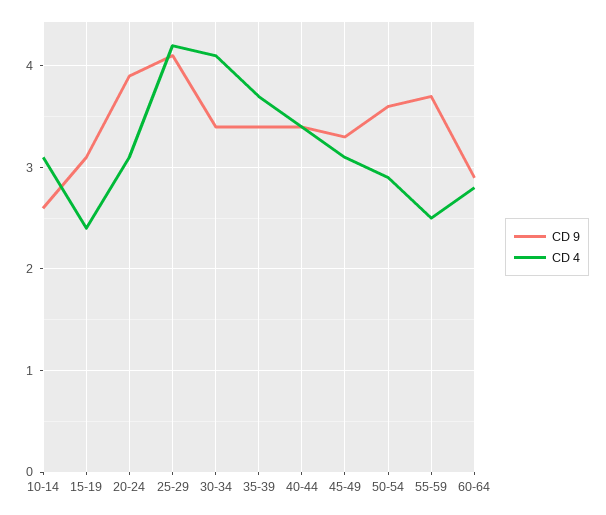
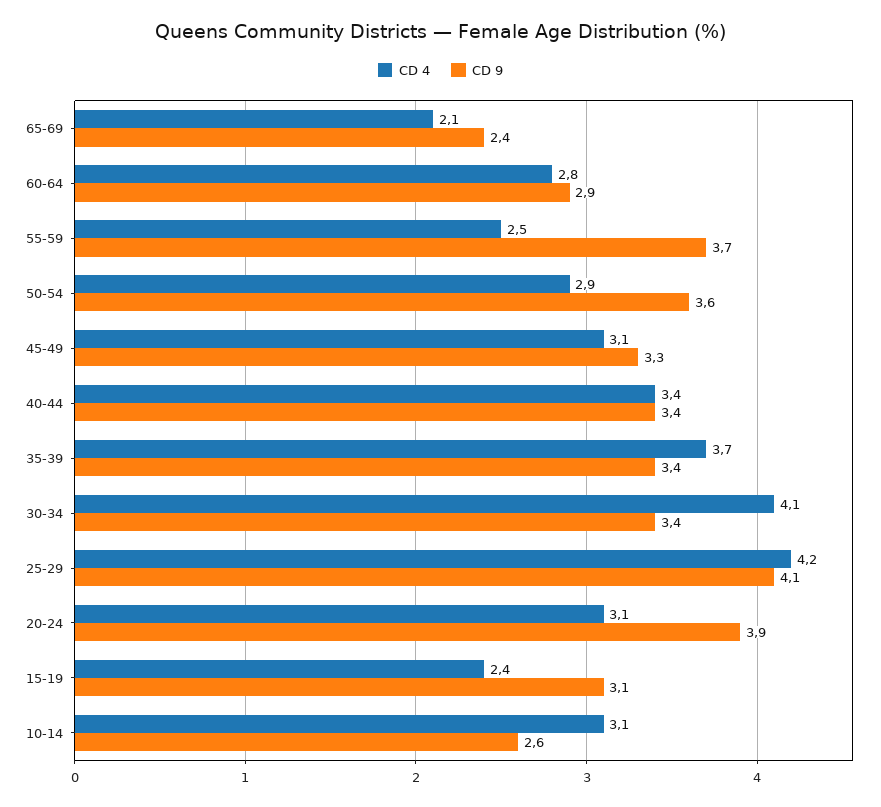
CD 4, 65-69: none -> 2.1
CD 9, 65-69: none -> 2.4

